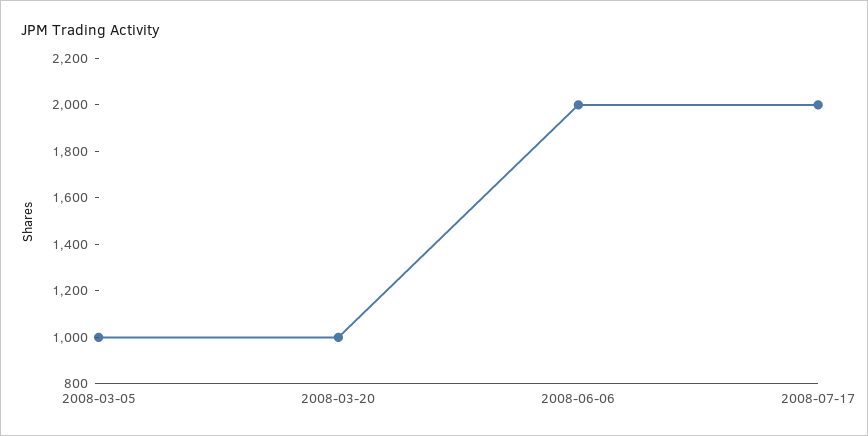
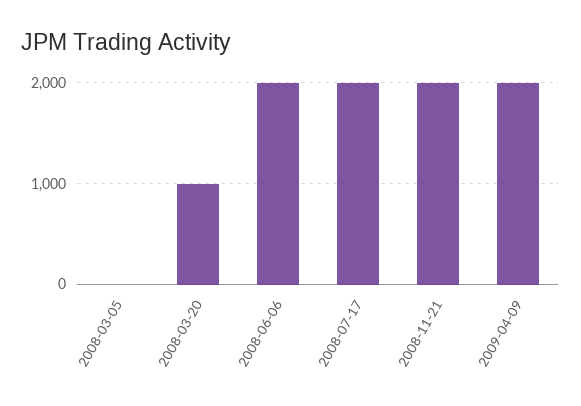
2008-03-05: 1000 -> 0
2008-11-21: none -> 2000
2009-04-09: none -> 2000

